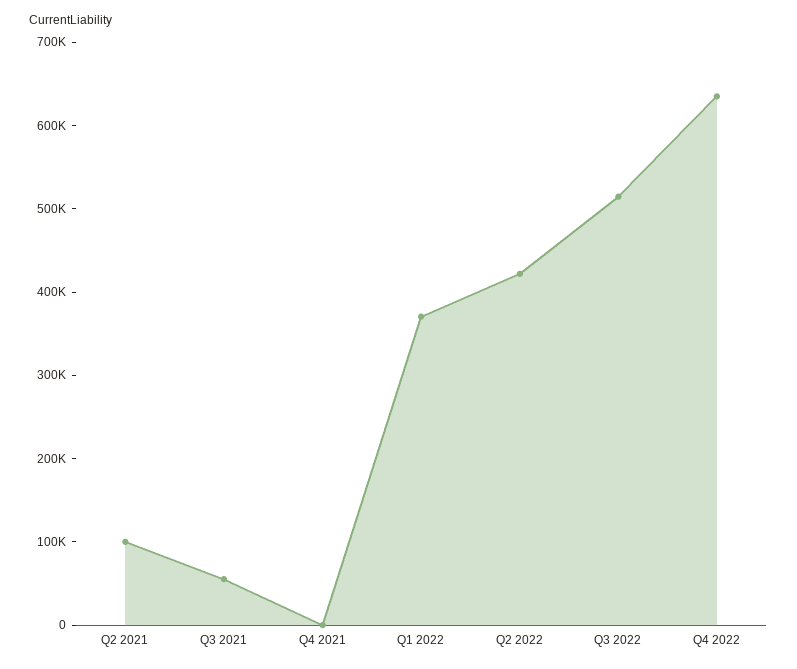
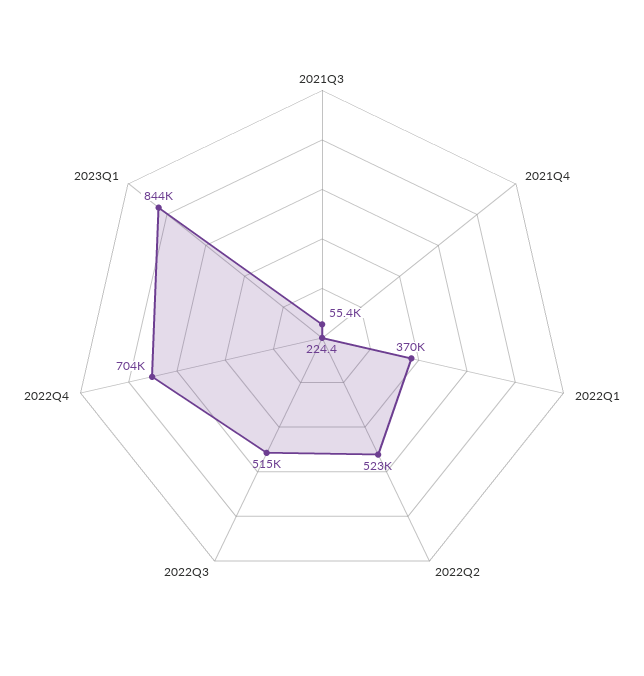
Q2 2021: 100000 -> none
Q2 2022: 420000 -> 523000
Q4 2022: 640000 -> 704000
2023Q1: none -> 844000

